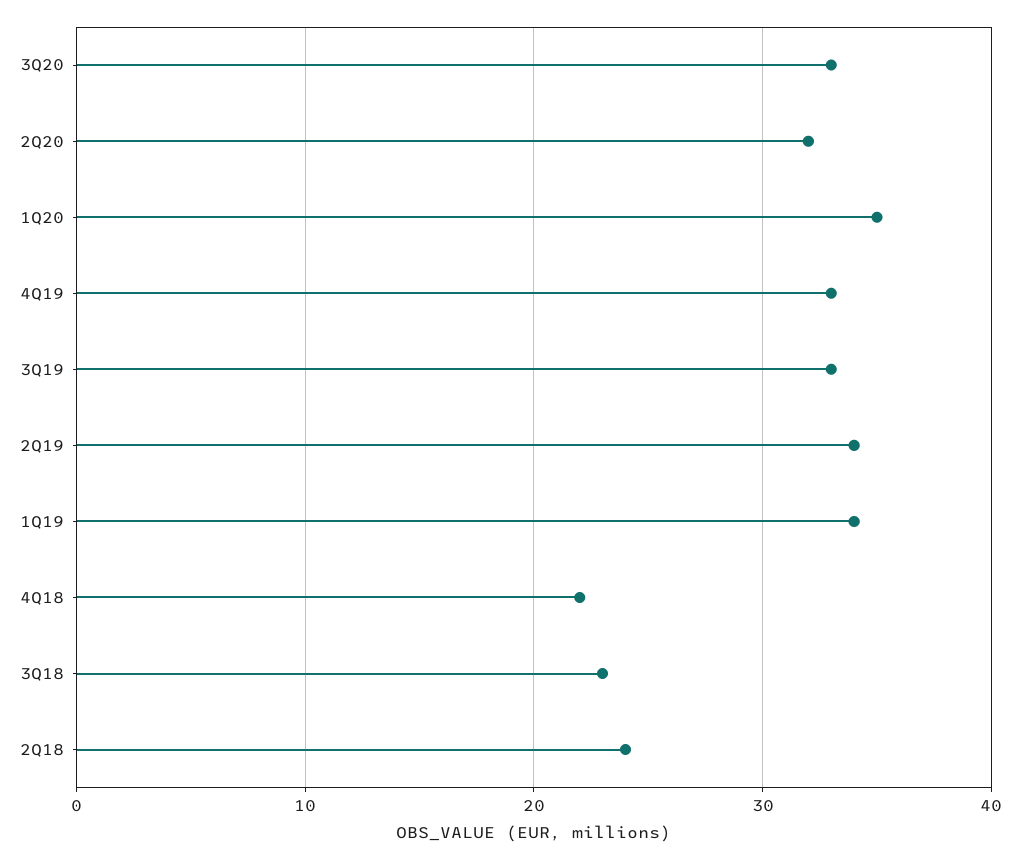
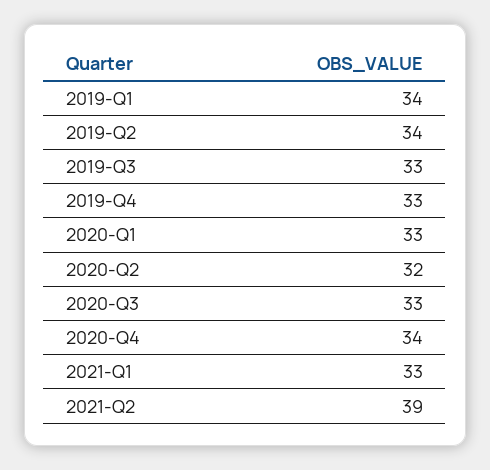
1Q20: 35 -> 33
4Q18: 22 -> none
3Q18: 23 -> none
2Q18: 24 -> none
2020-Q4: none -> 34
2021-Q1: none -> 33
2021-Q2: none -> 39

